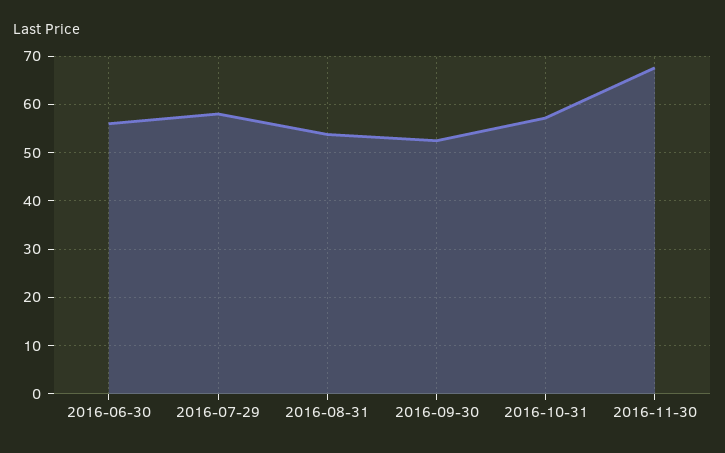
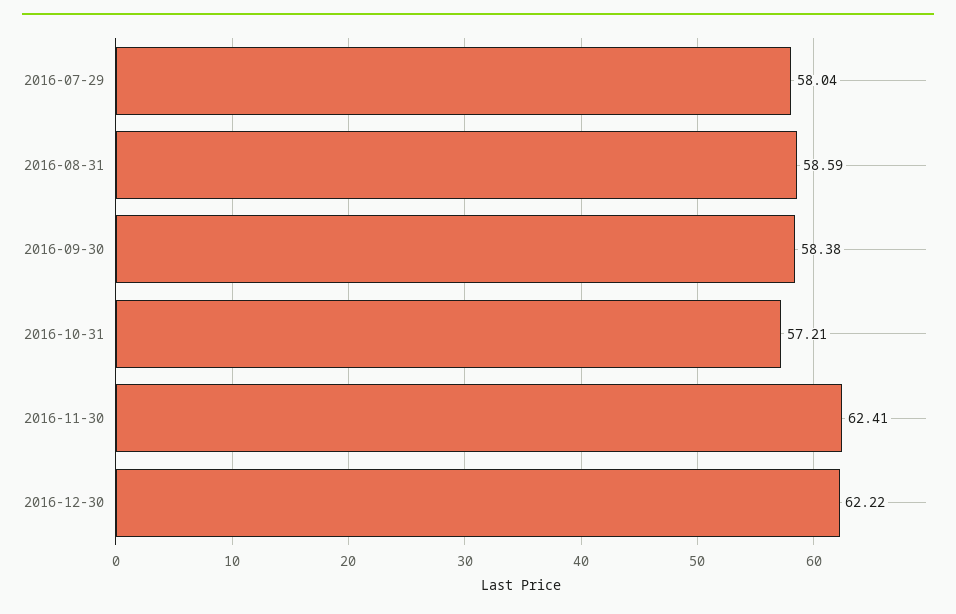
2016-06-30: 56 -> none
2016-08-31: 54 -> 58.59
2016-09-30: 52 -> 58.38
2016-11-30: 68 -> 62.41
2016-12-30: none -> 62.22

